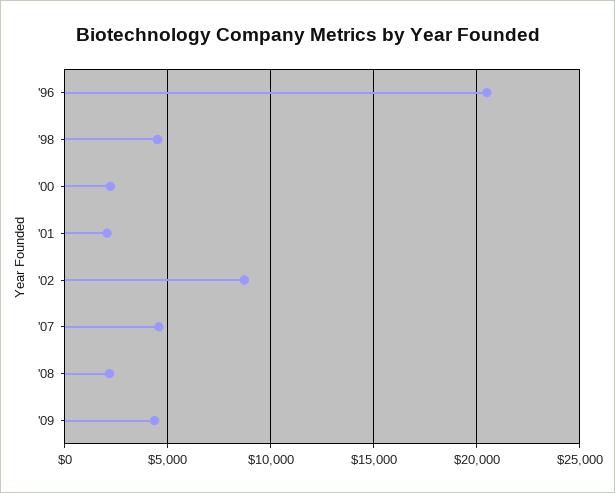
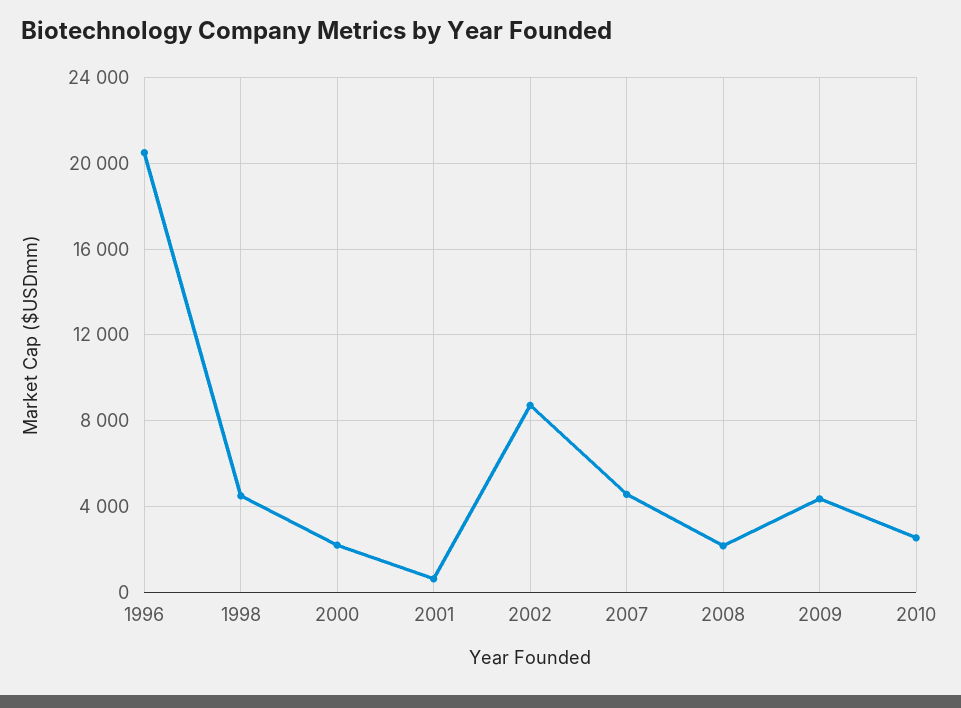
'01: 2000 -> 500
2010: none -> 2500

